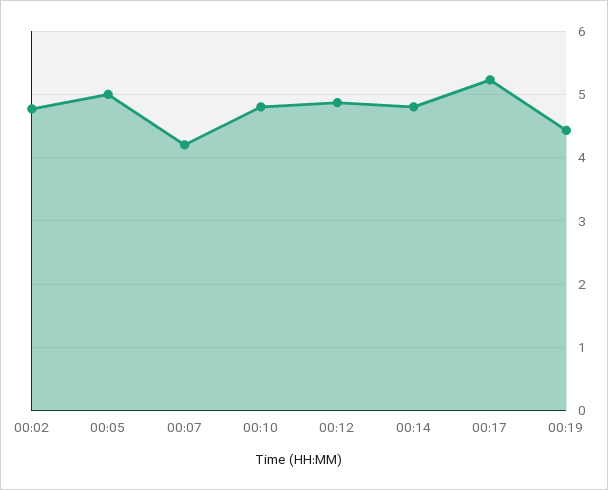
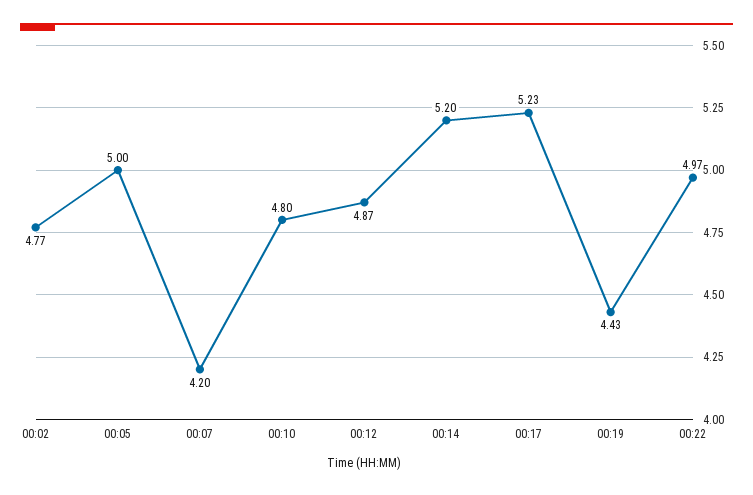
00:14: 4.8 -> 5.2
00:22: none -> 4.97

